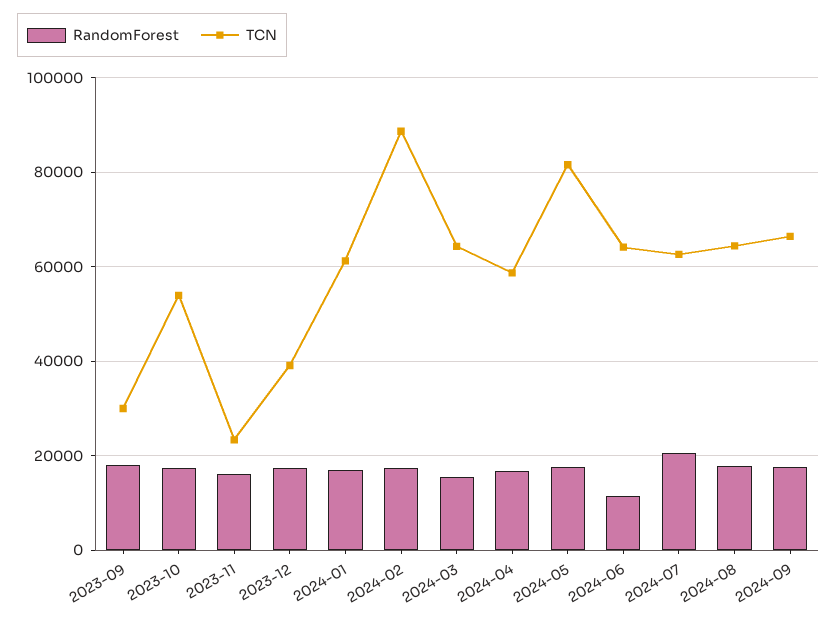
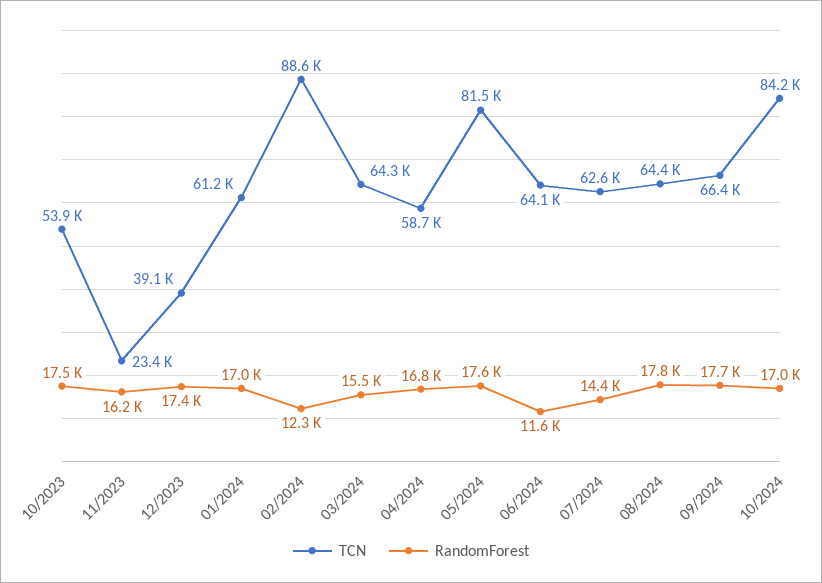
RandomForest, 2023-09: 18000 -> none
TCN, 2023-09: 30000 -> none
RandomForest, 2024-02: 18000 -> 12300
RandomForest, 2024-07: 20000 -> 14400
TCN, 10/2024: none -> 84200
RandomForest, 10/2024: none -> 17000

